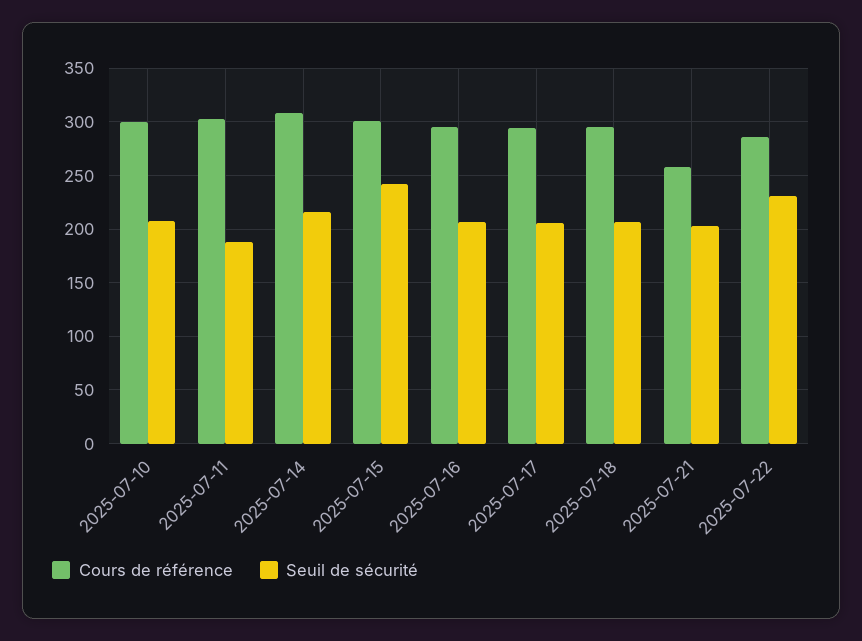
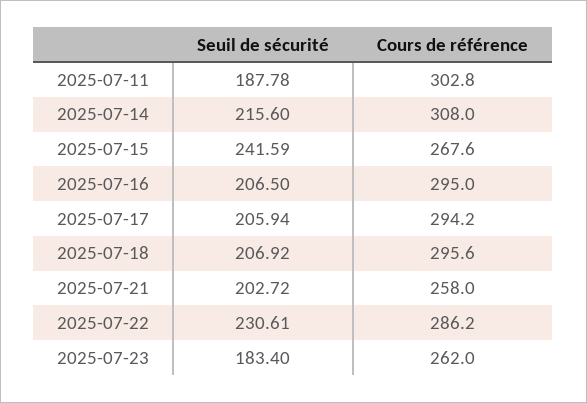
Cours de référence, 2025-07-10: 300 -> none
Seuil de sécurité, 2025-07-10: 210 -> none
Cours de référence, 2025-07-15: 300 -> 267.6
Seuil de sécurité, 2025-07-23: none -> 183.4
Cours de référence, 2025-07-23: none -> 262

